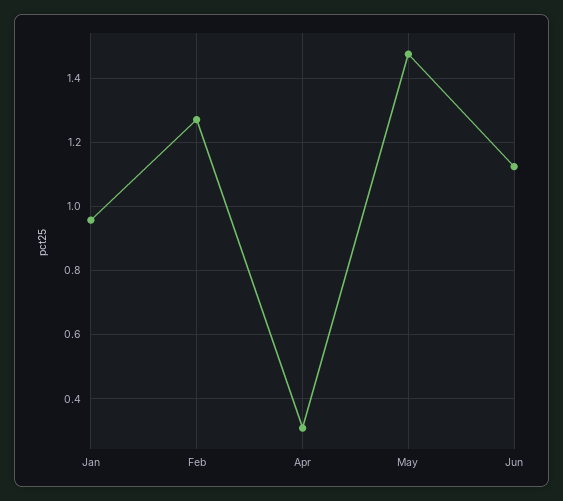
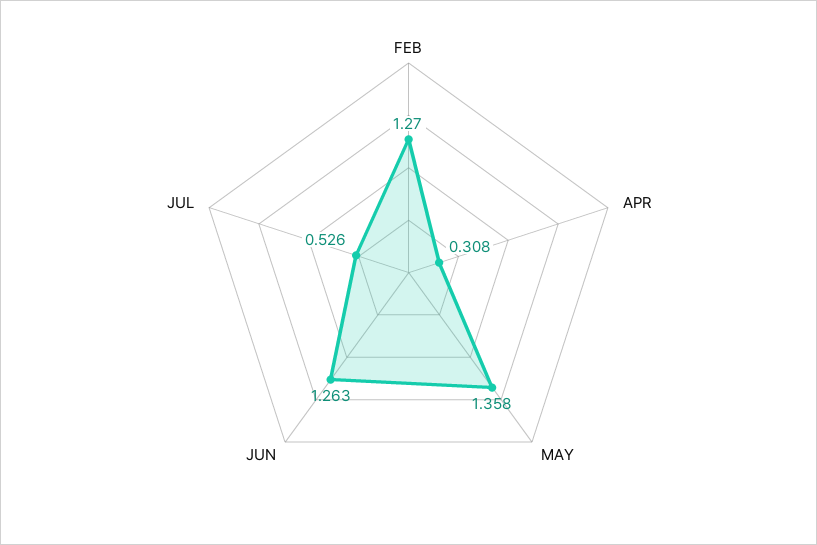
Jan: 0.96 -> none
May: 1.48 -> 1.358
Jun: 1.12 -> 1.263
JUL: none -> 0.526

